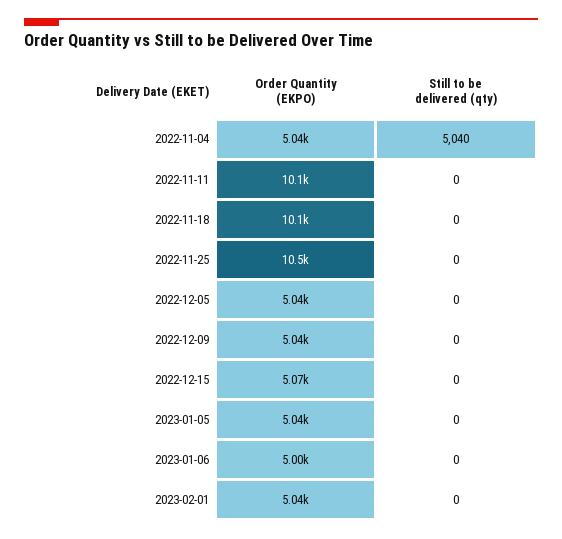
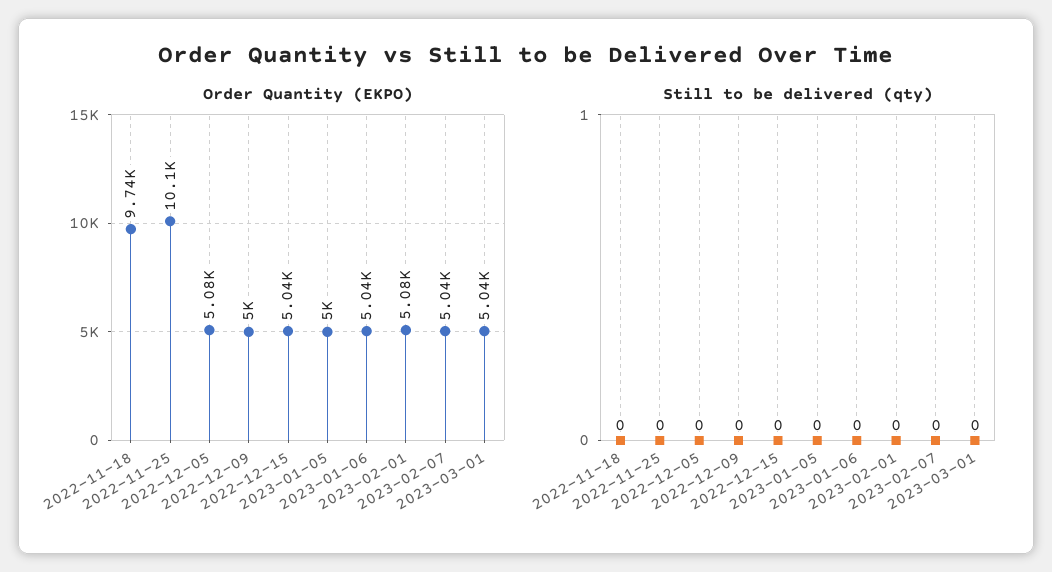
Order Quantity (EKPO), 2022-11-04: 5040 -> none
Still to be delivered (qty), 2022-11-04: 5040 -> none
Order Quantity (EKPO), 2022-11-11: 10100 -> none
Still to be delivered (qty), 2022-11-11: 0 -> none
Order Quantity (EKPO), 2022-11-18: 10100 -> 9740
Order Quantity (EKPO), 2022-11-25: 10500 -> 10100
Order Quantity (EKPO), 2022-12-05: 5040 -> 5080
Order Quantity (EKPO), 2022-12-09: 5040 -> 5000
Order Quantity (EKPO), 2022-12-15: 5070 -> 5040
Order Quantity (EKPO), 2023-01-05: 5040 -> 5000
Order Quantity (EKPO), 2023-01-06: 5000 -> 5040
Order Quantity (EKPO), 2023-02-01: 5040 -> 5080
Order Quantity (EKPO), 2023-02-07: none -> 5040
Order Quantity (EKPO), 2023-03-01: none -> 5040
Still to be delivered (qty), 2023-02-07: none -> 0
Still to be delivered (qty), 2023-03-01: none -> 0

